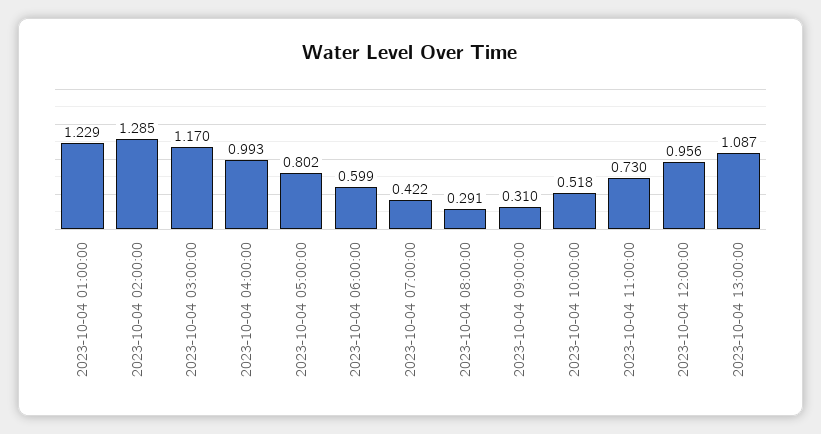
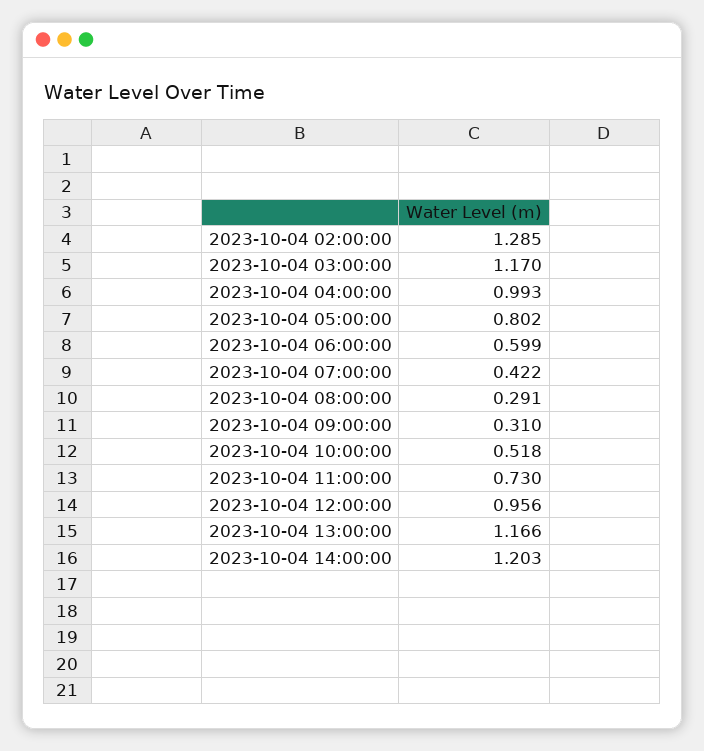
2023-10-04 01:00:00: 1.229 -> none
2023-10-04 13:00:00: 1.087 -> 1.166
2023-10-04 14:00:00: none -> 1.203

